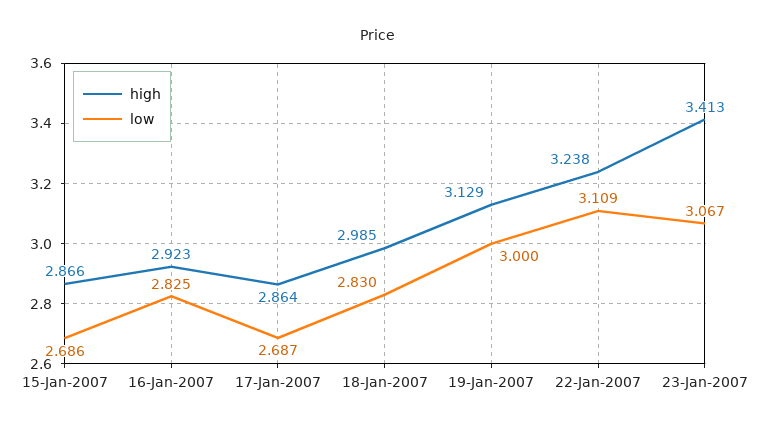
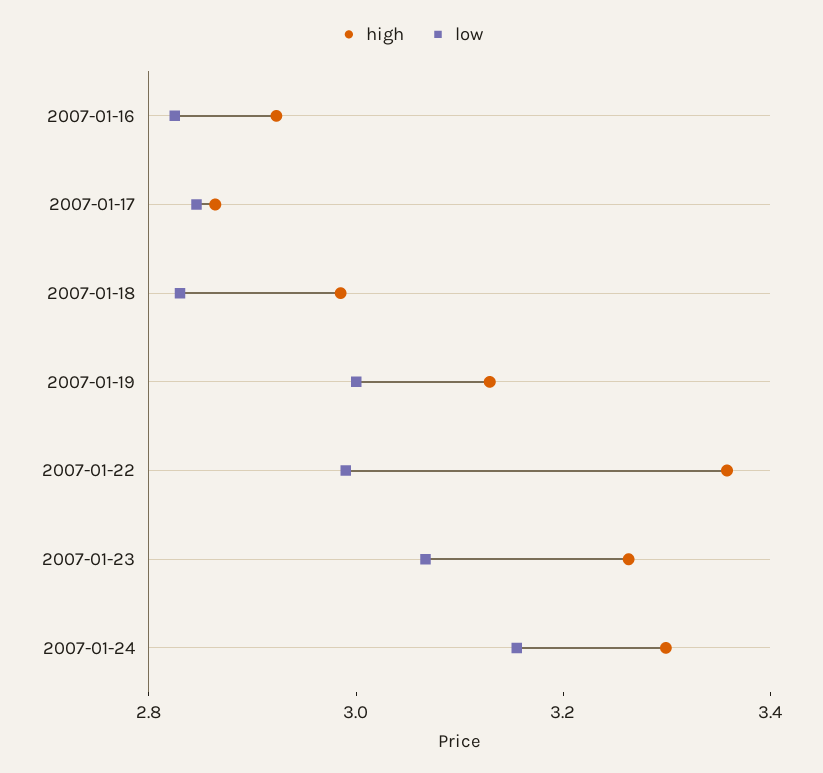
high, 15-Jan-2007: 2.866 -> none
low, 15-Jan-2007: 2.686 -> none
low, 17-Jan-2007: 2.687 -> 2.85
high, 22-Jan-2007: 3.238 -> 3.35
low, 22-Jan-2007: 3.109 -> 3
high, 23-Jan-2007: 3.413 -> 3.25
high, 2007-01-24: none -> 3.3
low, 2007-01-24: none -> 3.15

